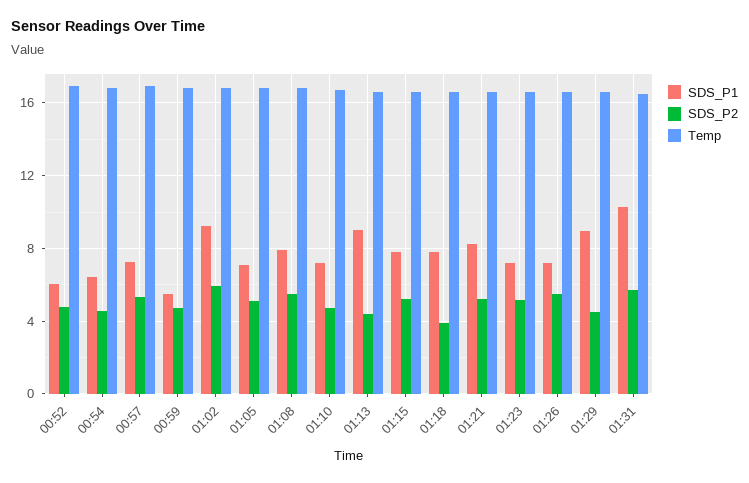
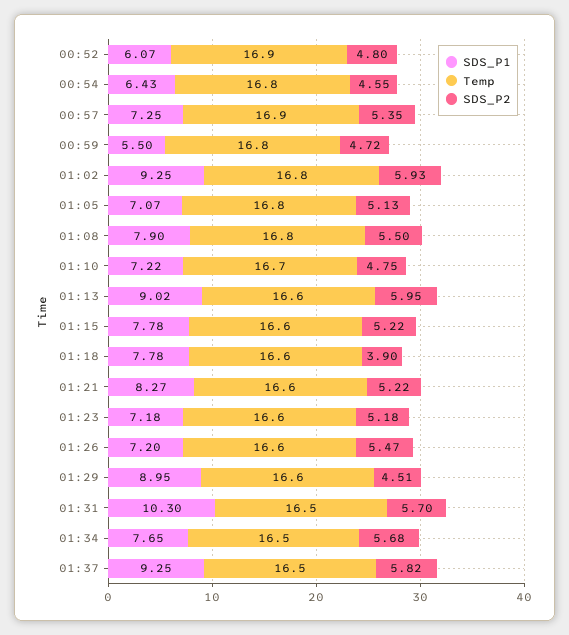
SDS_P2, 01:13: 4.5 -> 5.95
SDS_P1, 01:34: none -> 7.65
Temp, 01:34: none -> 16.5
SDS_P2, 01:34: none -> 5.68
SDS_P1, 01:37: none -> 9.25
Temp, 01:37: none -> 16.5
SDS_P2, 01:37: none -> 5.82

